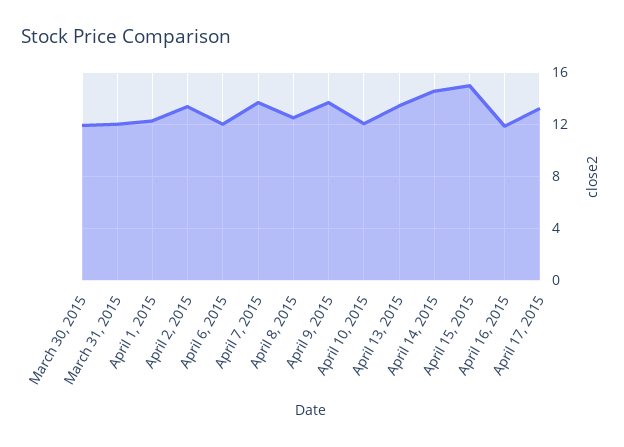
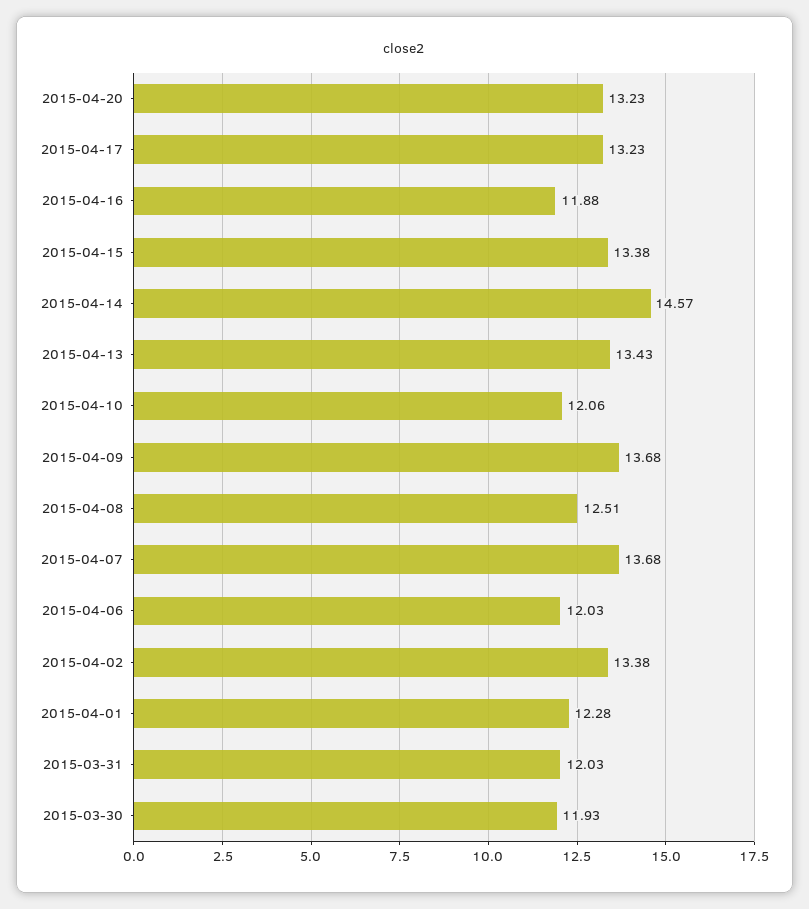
April 15, 2015: 15 -> 13.38
2015-04-20: none -> 13.23

